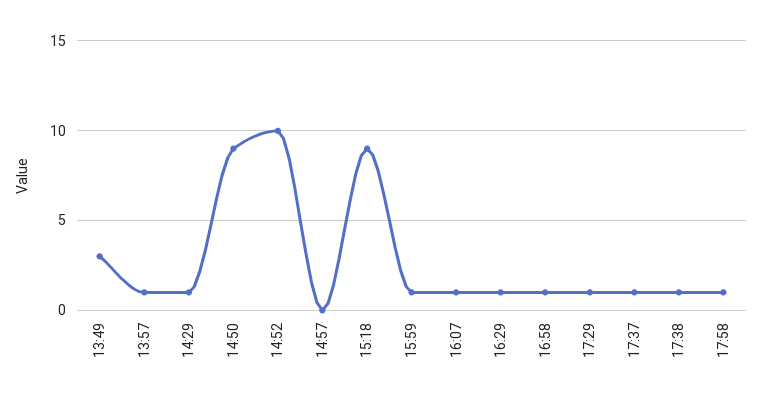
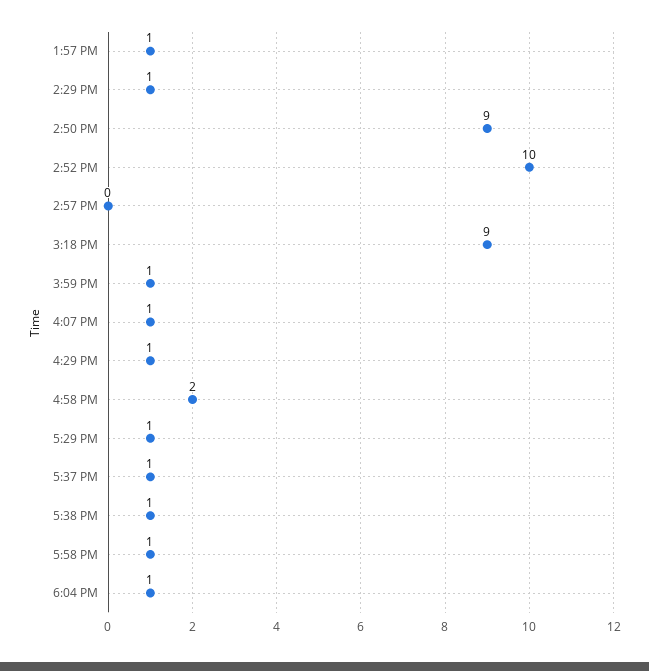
13:49: 3 -> none
16:58: 1 -> 2
6:04 PM: none -> 1

